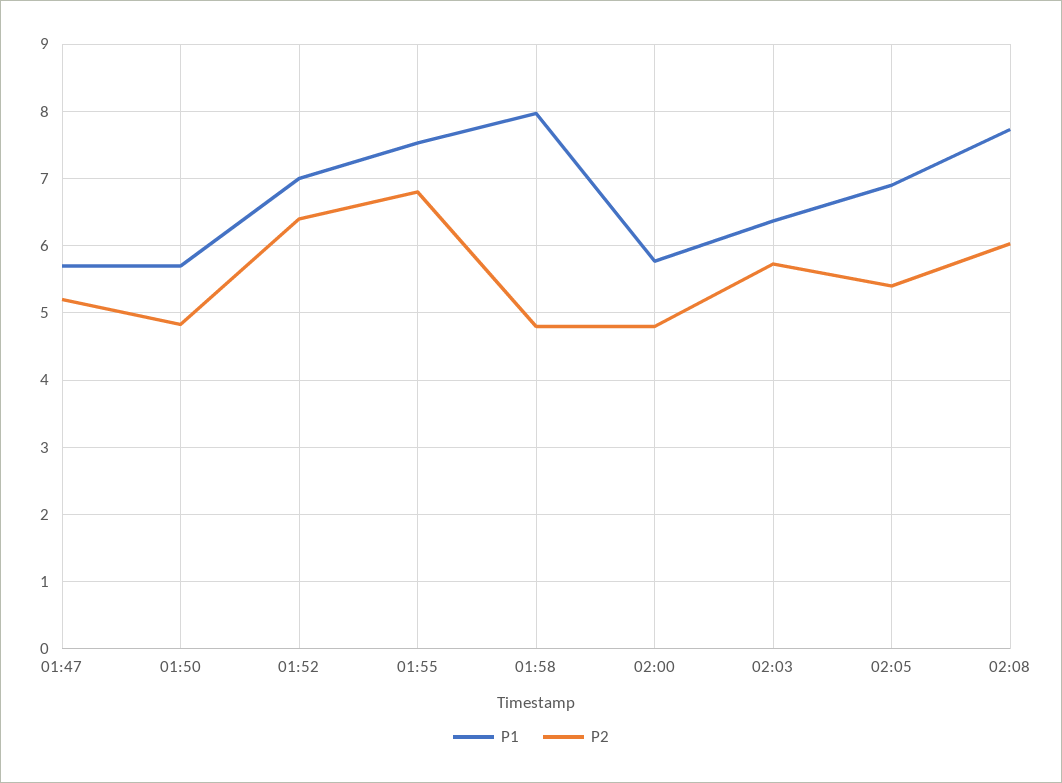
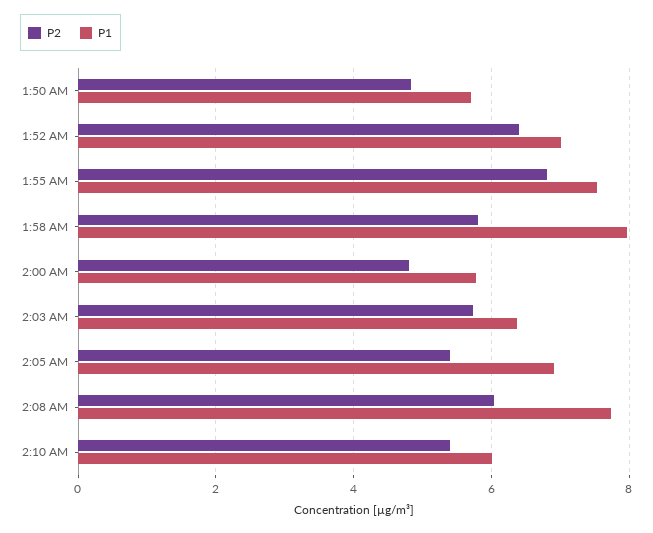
P1, 01:47: 5.7 -> none
P2, 01:47: 5.2 -> none
P2, 01:58: 4.8 -> 5.8
P2, 2:10 AM: none -> 5.4
P1, 2:10 AM: none -> 6

